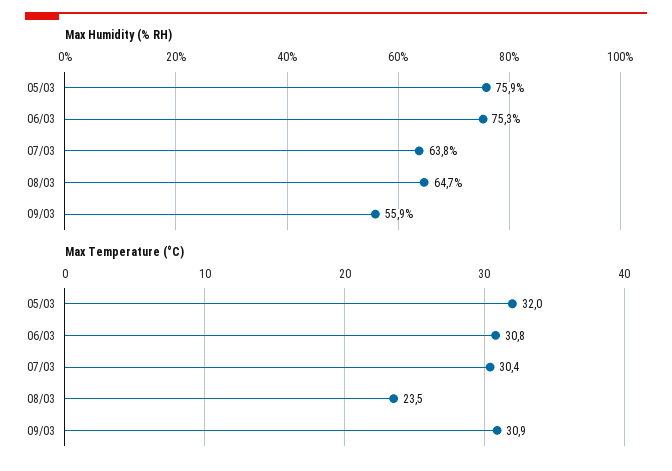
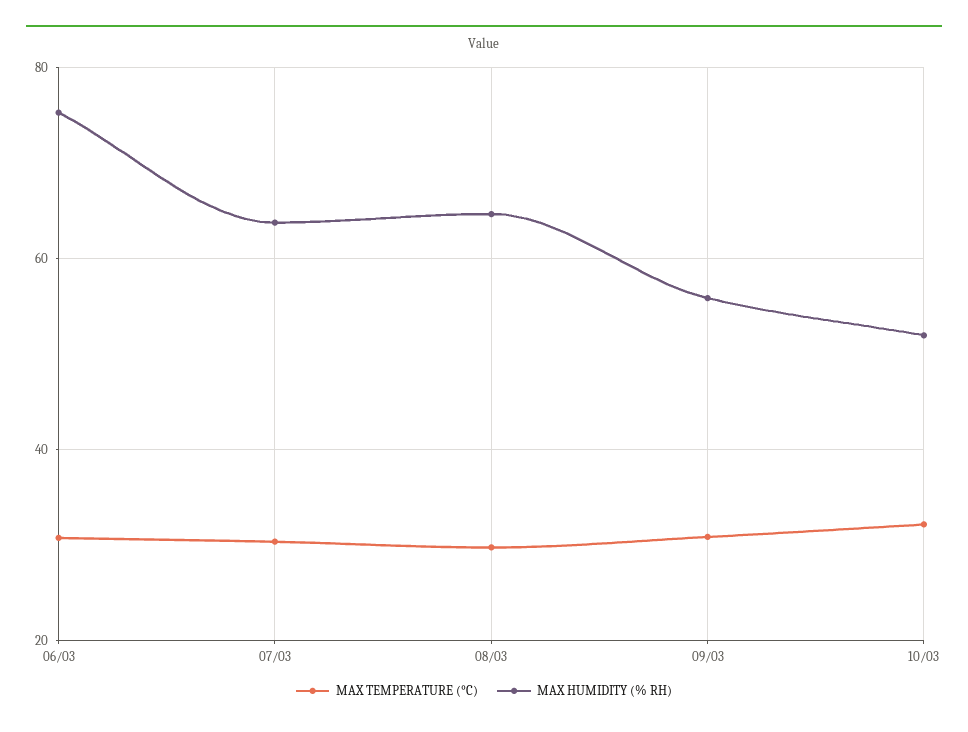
Max Humidity (% RH), 05/03: 75.9 -> none
Max Temperature (°C), 05/03: 32 -> none
Max Temperature (°C), 08/03: 23.5 -> 30
Max Temperature (°C), 10/03: none -> 32
Max Humidity (% RH), 10/03: none -> 52

